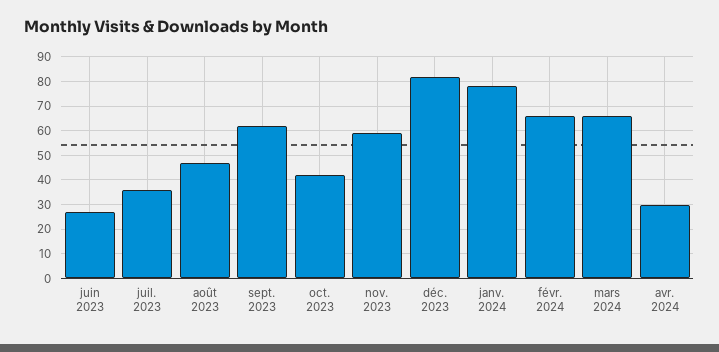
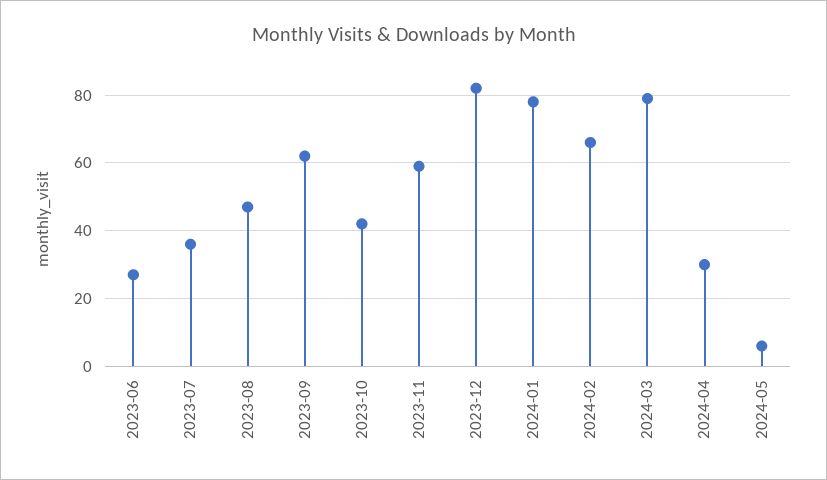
mars 2024: 65 -> 80
2024-05: none -> 5

